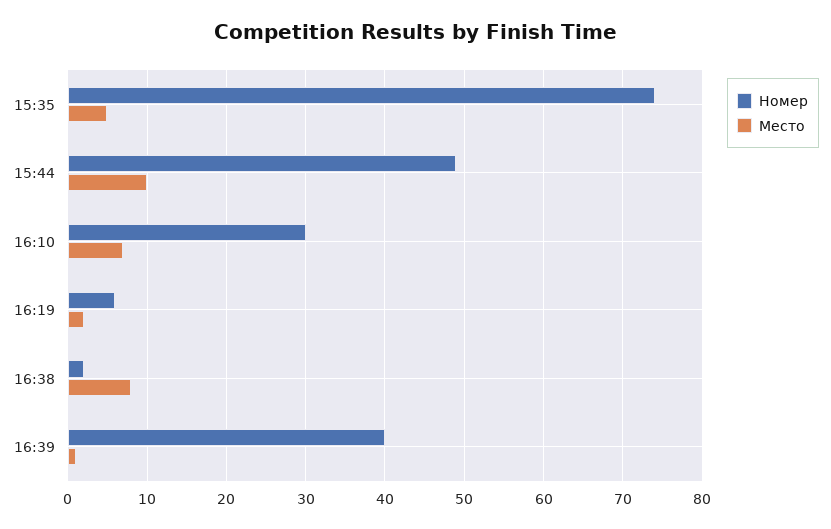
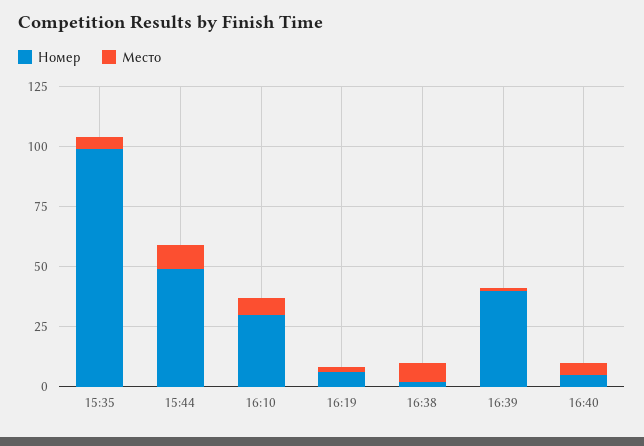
Номер, 15:35: 74 -> 100
Номер, 16:40: none -> 5
Место, 16:40: none -> 5

